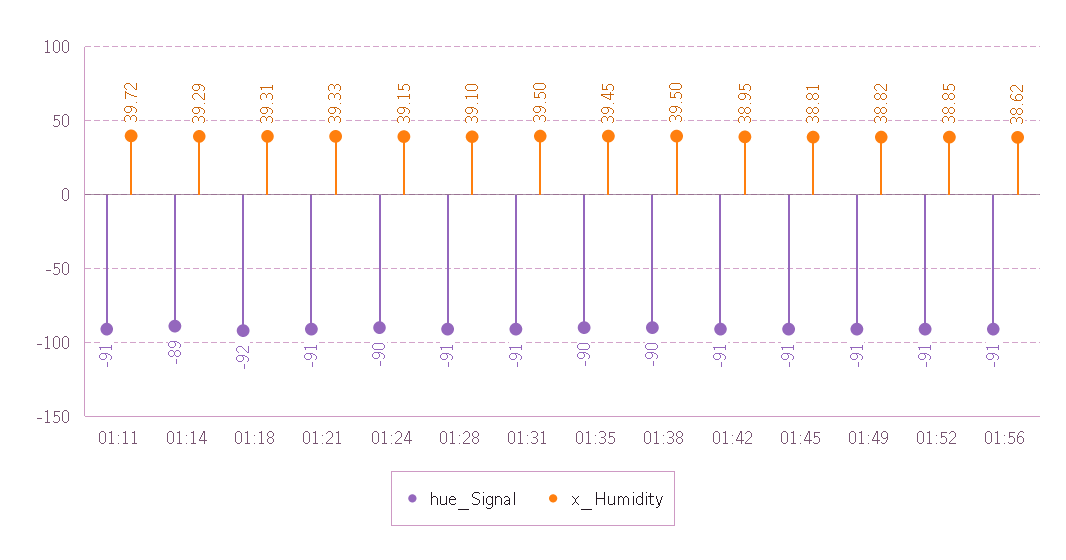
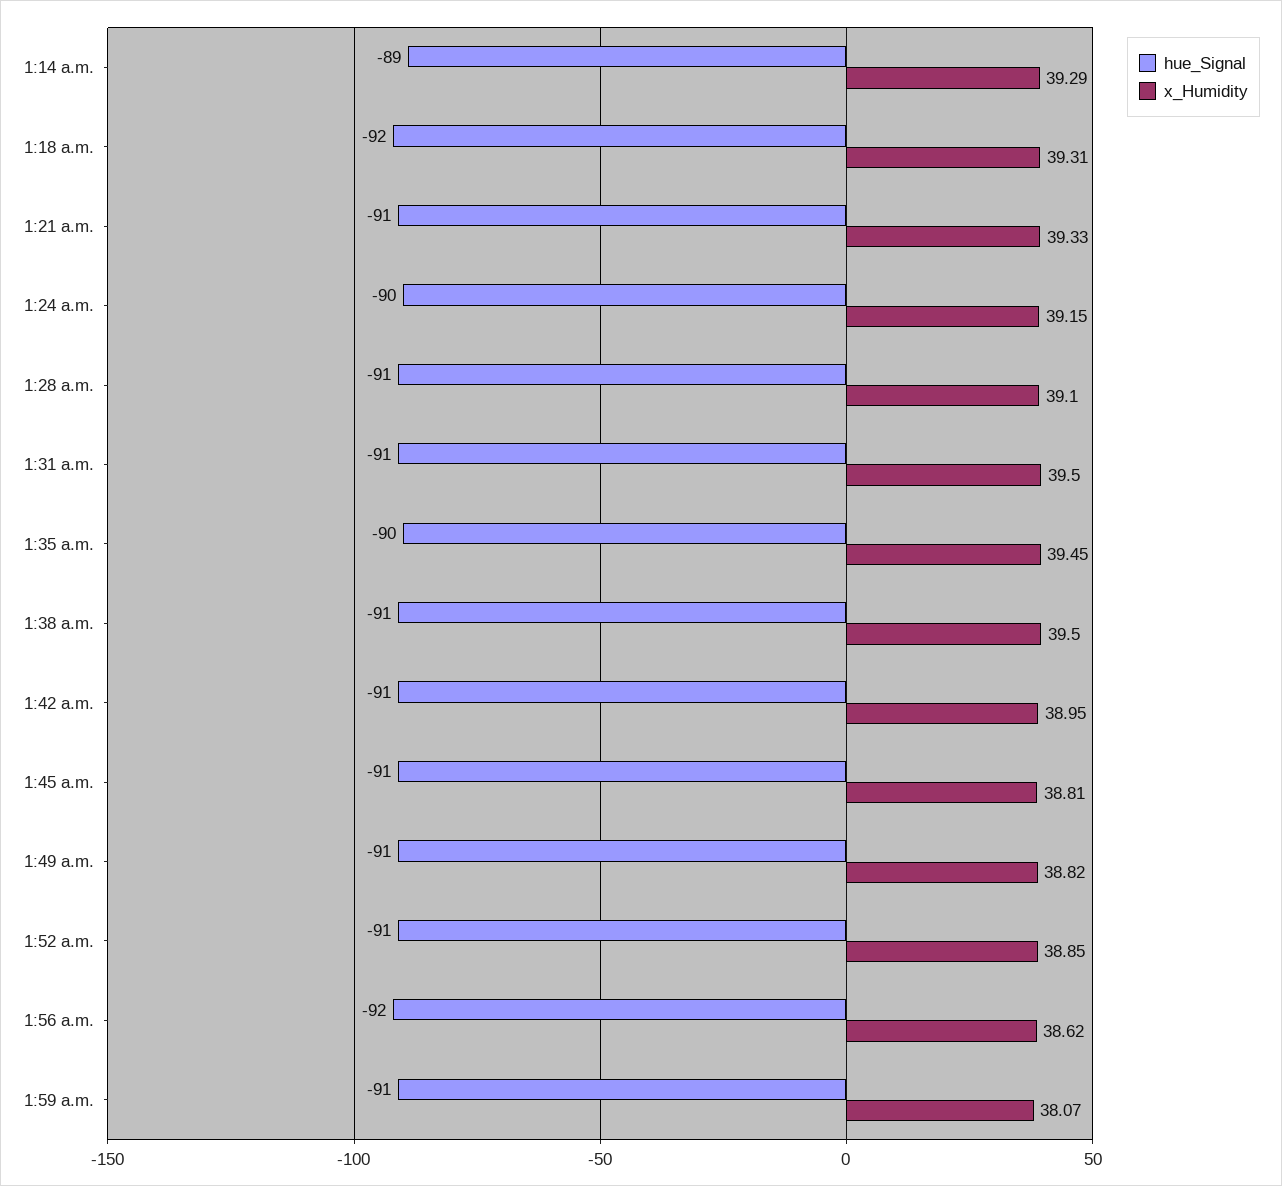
hue_Signal, 01:11: -91 -> none
x_Humidity, 01:11: 39.72 -> none
hue_Signal, 01:38: -90 -> -91
hue_Signal, 01:56: -91 -> -92
hue_Signal, 1:59 a.m.: none -> -91
x_Humidity, 1:59 a.m.: none -> 38.07

